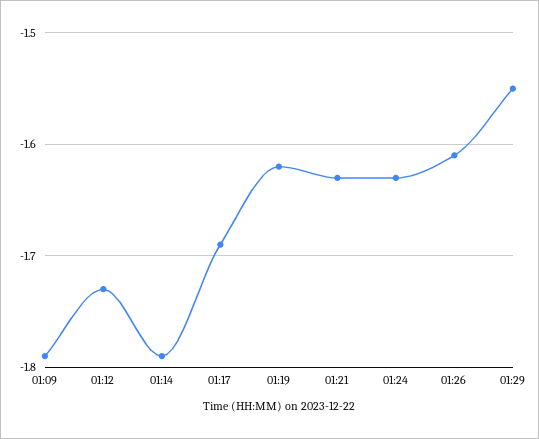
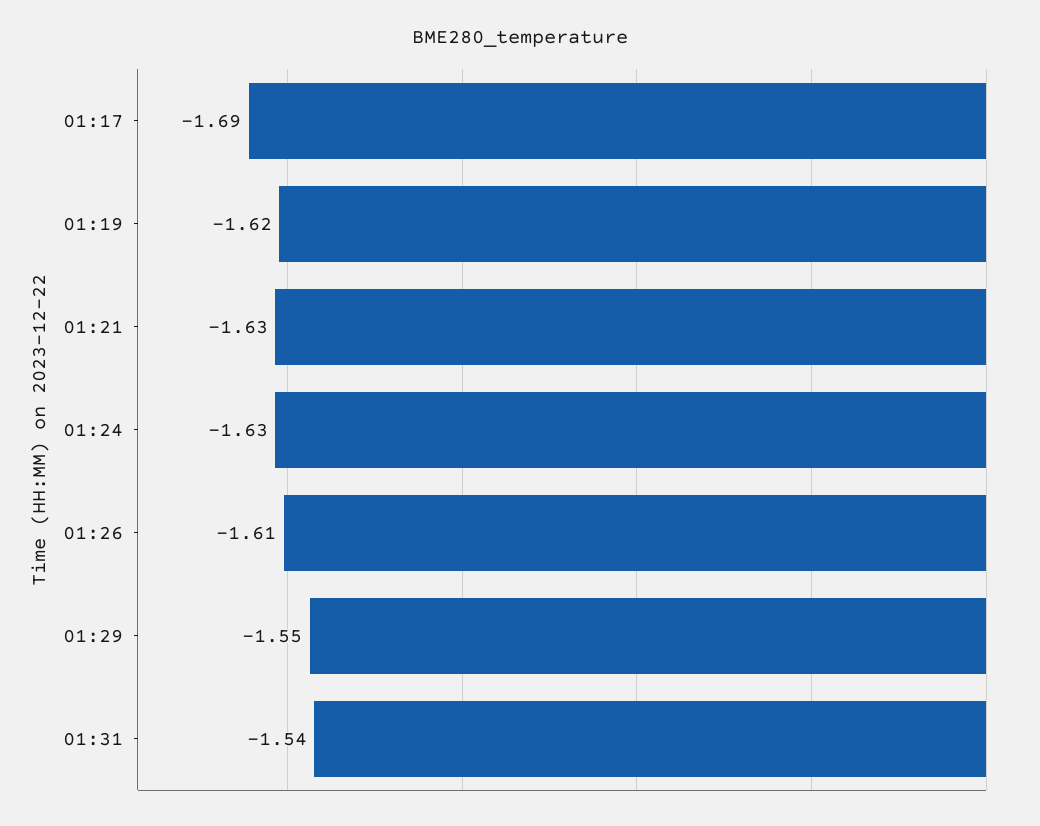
01:09: -1.79 -> none
01:12: -1.73 -> none
01:14: -1.79 -> none
01:31: none -> -1.54

